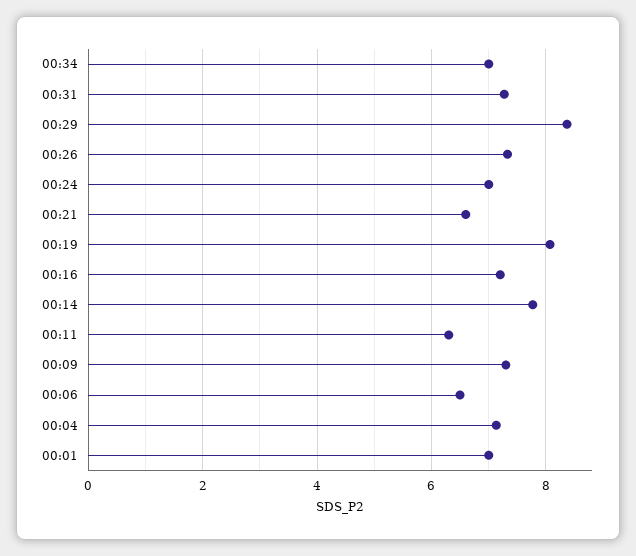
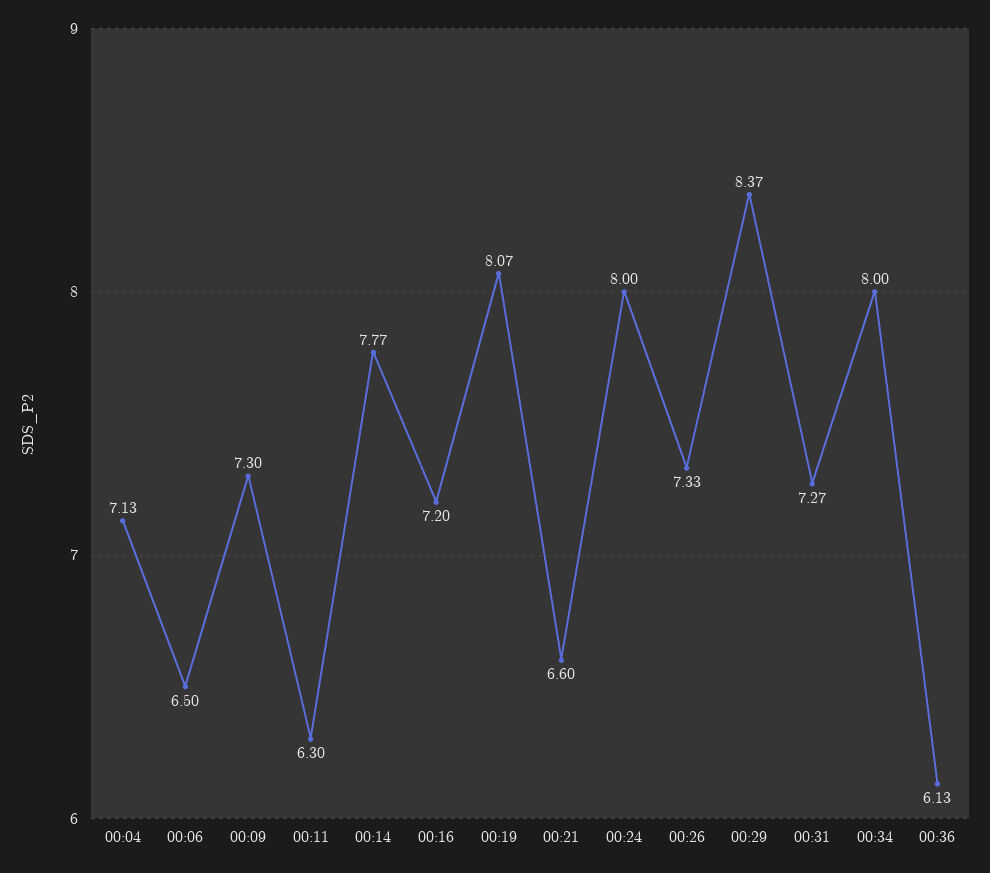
00:34: 7 -> 8
00:24: 7 -> 8
00:01: 7 -> none
00:36: none -> 6.13

